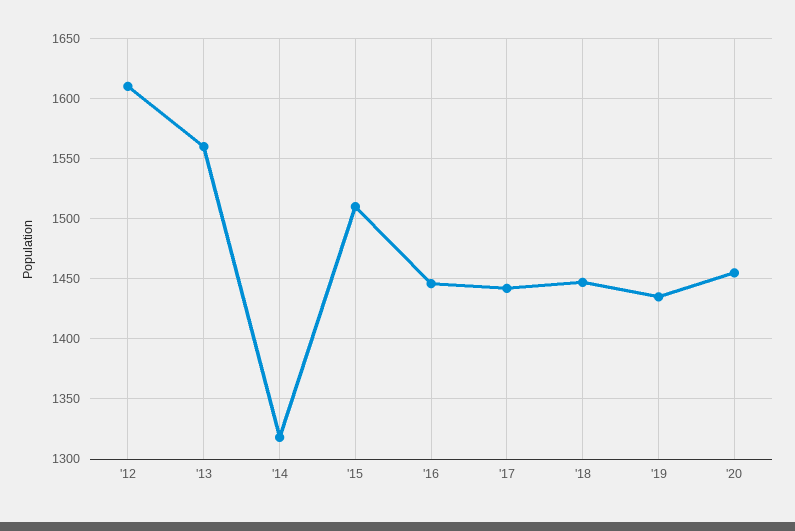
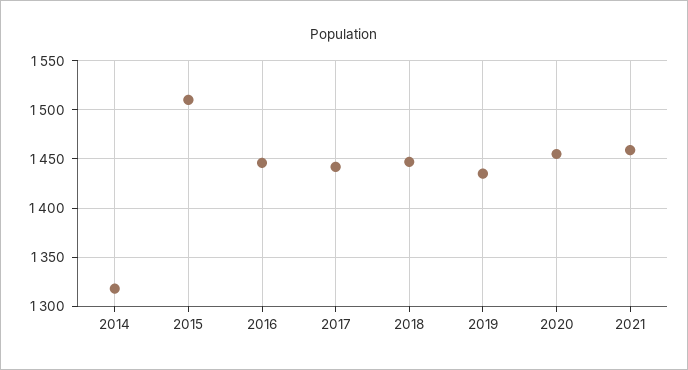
'12: 1610 -> none
'13: 1560 -> none
2021: none -> 1460

